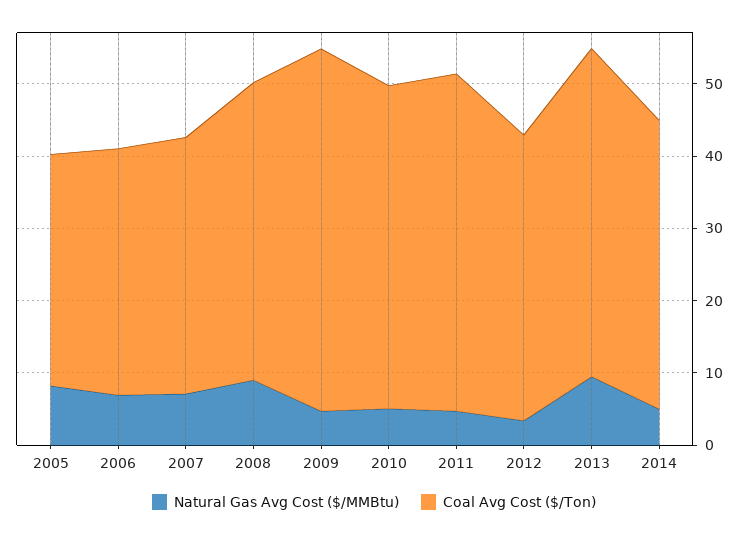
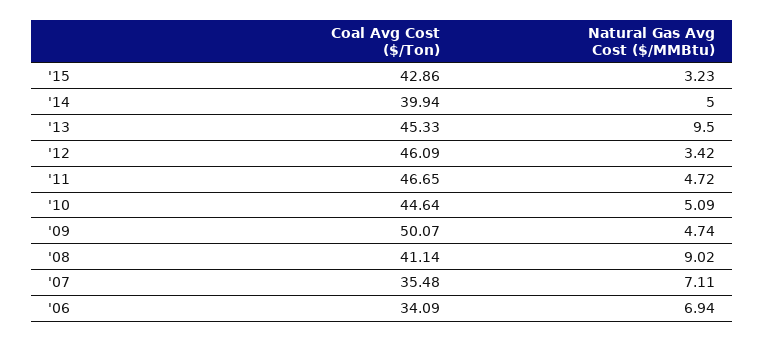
Natural Gas Avg Cost ($/MMBtu), 2005: 8 -> none
Coal Avg Cost ($/Ton), 2005: 32 -> none
Coal Avg Cost ($/Ton), 2012: 40 -> 46.09
Coal Avg Cost ($/Ton), '15: none -> 42.86
Natural Gas Avg Cost ($/MMBtu), '15: none -> 3.23

